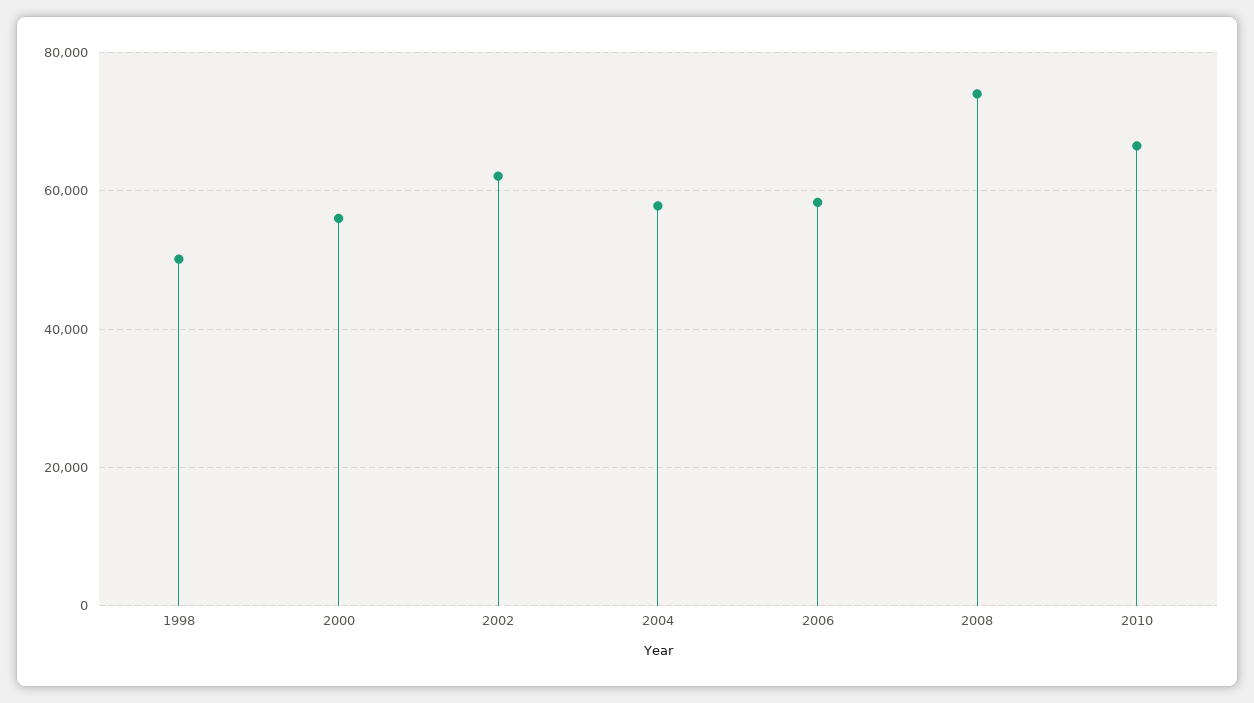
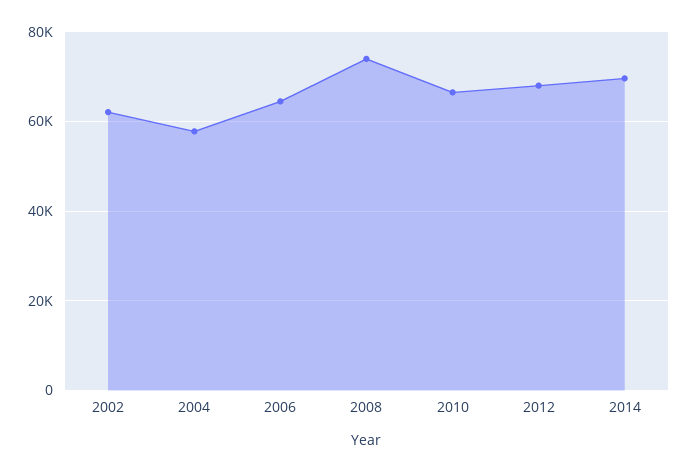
1998: 50000 -> none
2000: 56000 -> none
2006: 58000 -> 64000
2012: none -> 68000
2014: none -> 70000

